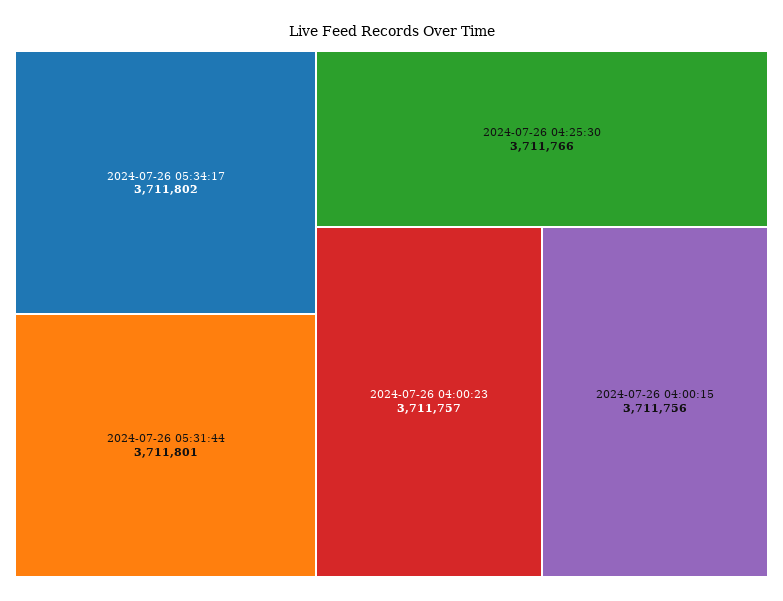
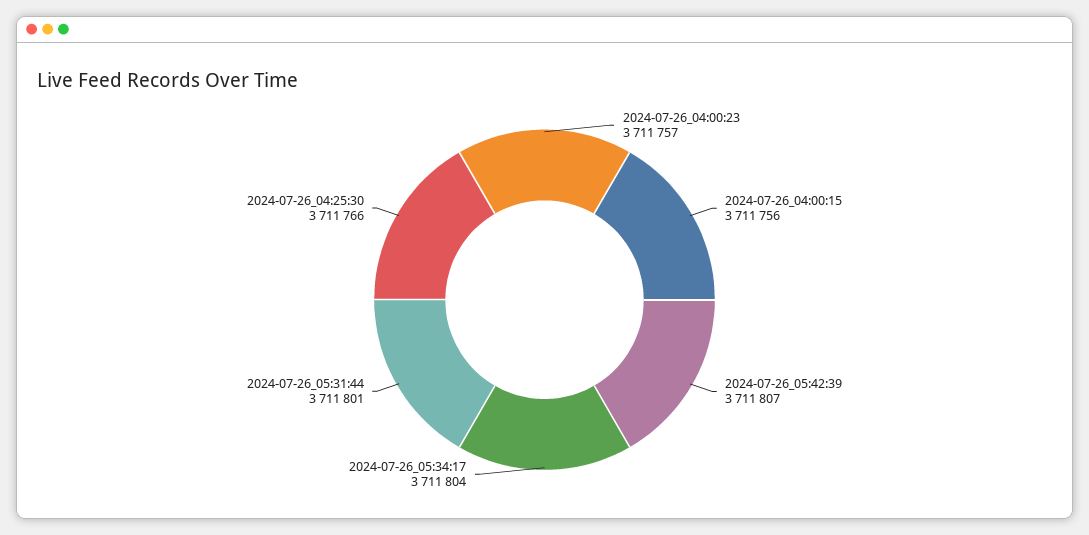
2024-07-26 05:34:17: 3711802 -> 3711804
2024-07-26_05:42:39: none -> 3711807

